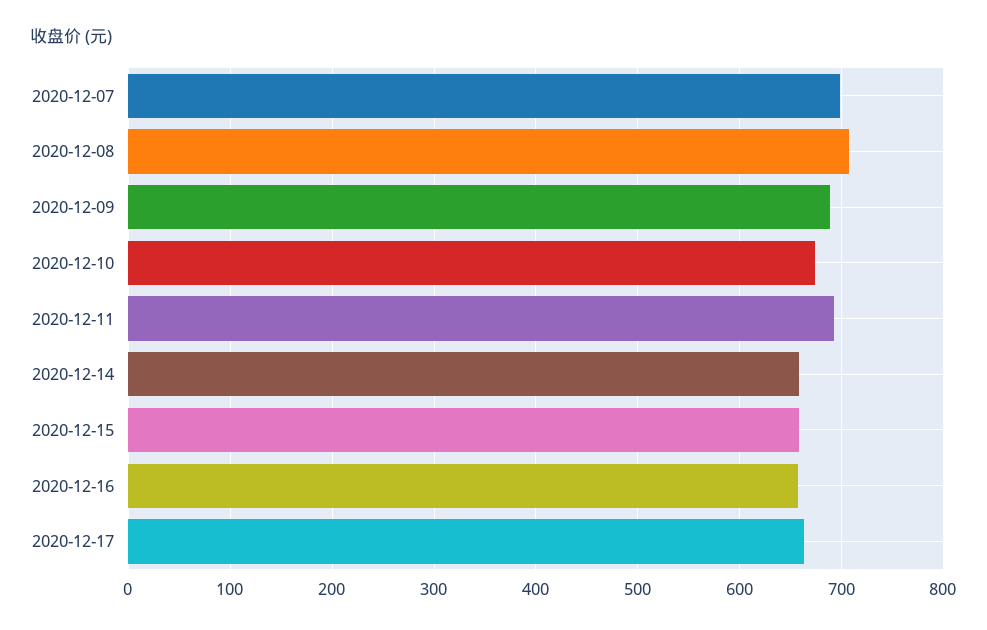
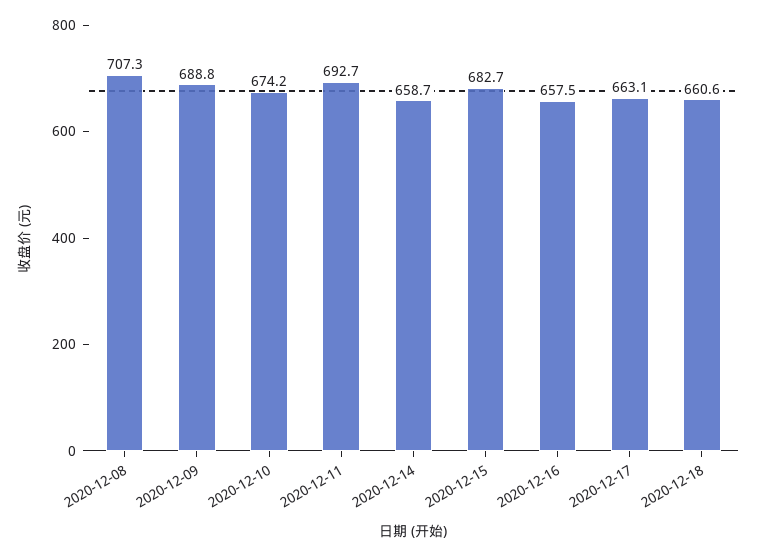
2020-12-07: 700 -> none
2020-12-15: 660 -> 682.7
2020-12-18: none -> 660.6

